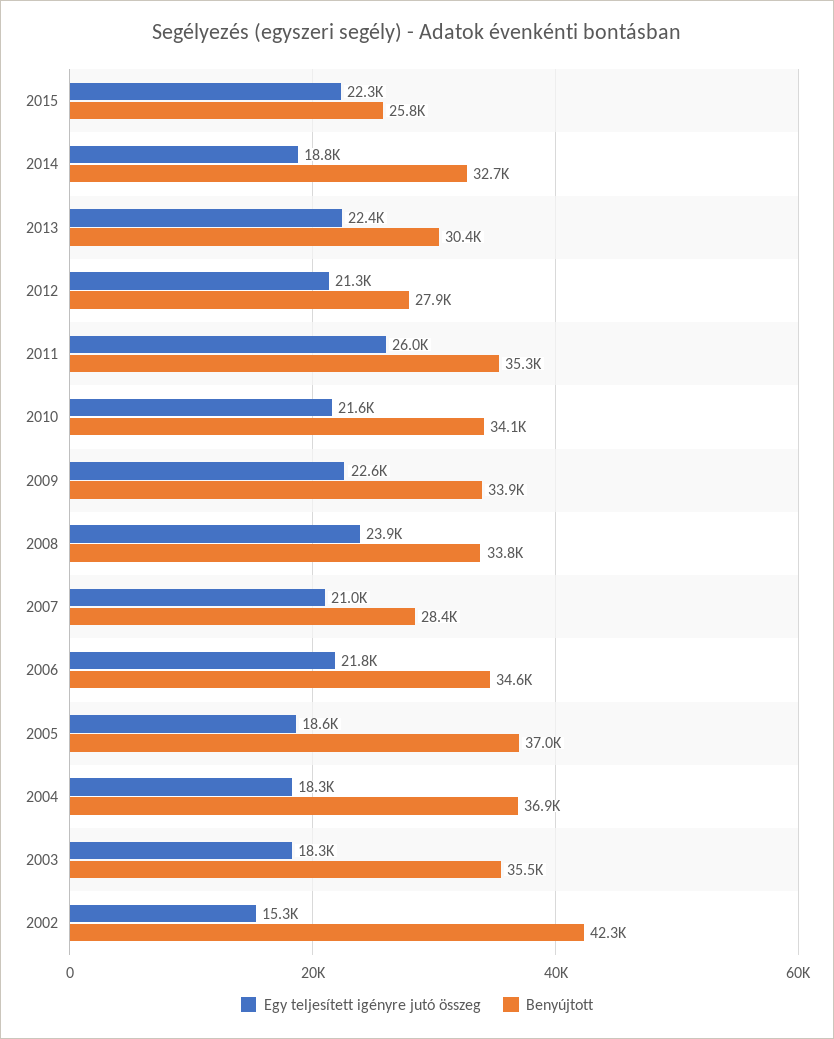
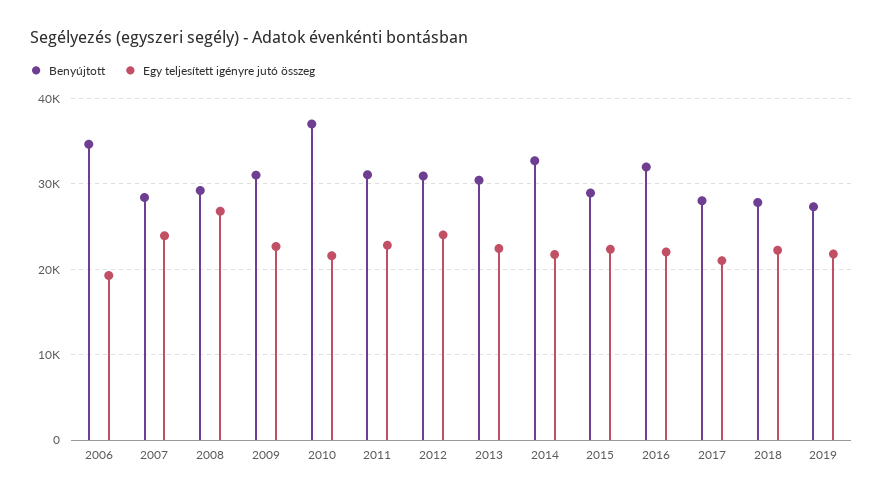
Benyújtott, 2015: 25800 -> 29000
Egy teljesített igényre jutó összeg, 2014: 18800 -> 22000
Egy teljesített igényre jutó összeg, 2012: 21300 -> 24000
Benyújtott, 2012: 27900 -> 31000
Egy teljesített igényre jutó összeg, 2011: 26000 -> 23000
Benyújtott, 2011: 35300 -> 31000
Benyújtott, 2010: 34100 -> 37000
Benyújtott, 2009: 33900 -> 31000
Egy teljesített igényre jutó összeg, 2008: 23900 -> 27000
Benyújtott, 2008: 33800 -> 29000
Egy teljesített igényre jutó összeg, 2007: 21000 -> 24000
Egy teljesített igényre jutó összeg, 2006: 21800 -> 19000
Egy teljesített igényre jutó összeg, 2005: 18600 -> none
Benyújtott, 2005: 37000 -> none
Egy teljesített igényre jutó összeg, 2004: 18300 -> none
Benyújtott, 2004: 36900 -> none
Egy teljesített igényre jutó összeg, 2003: 18300 -> none
Benyújtott, 2003: 35500 -> none
Egy teljesített igényre jutó összeg, 2002: 15300 -> none
Benyújtott, 2002: 42300 -> none
Benyújtott, 2016: none -> 32000
Egy teljesített igényre jutó összeg, 2016: none -> 22000
Benyújtott, 2017: none -> 28000
Egy teljesített igényre jutó összeg, 2017: none -> 21000
Benyújtott, 2018: none -> 28000
Egy teljesített igényre jutó összeg, 2018: none -> 22000
Benyújtott, 2019: none -> 27000
Egy teljesített igényre jutó összeg, 2019: none -> 22000

